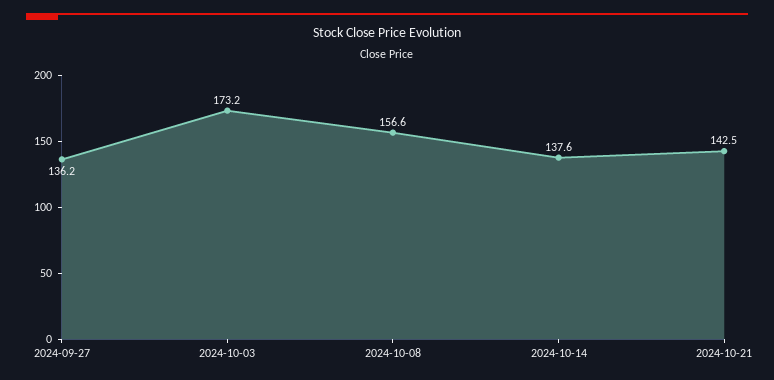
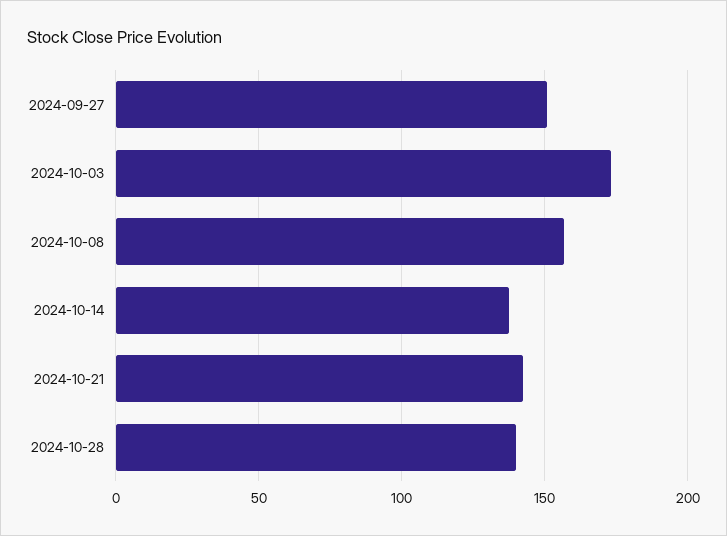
2024-09-27: 136.2 -> 150
2024-10-28: none -> 140

